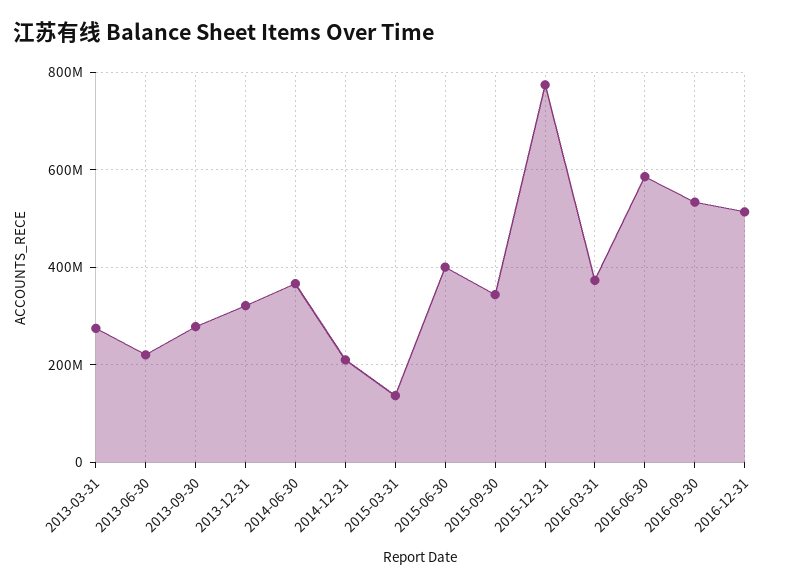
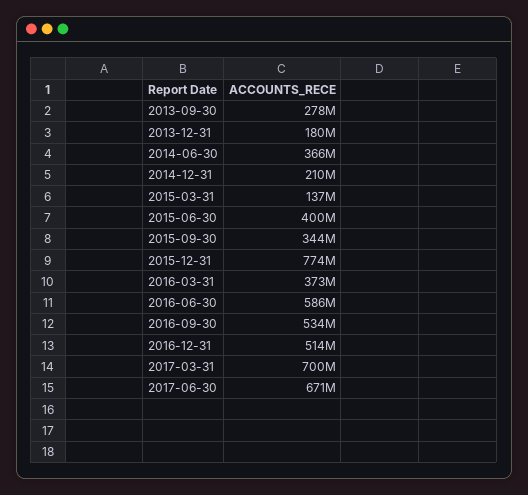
2013-03-31: 280000000 -> none
2013-06-30: 220000000 -> none
2013-12-31: 320000000 -> 180000000
2017-03-31: none -> 700000000
2017-06-30: none -> 671000000

